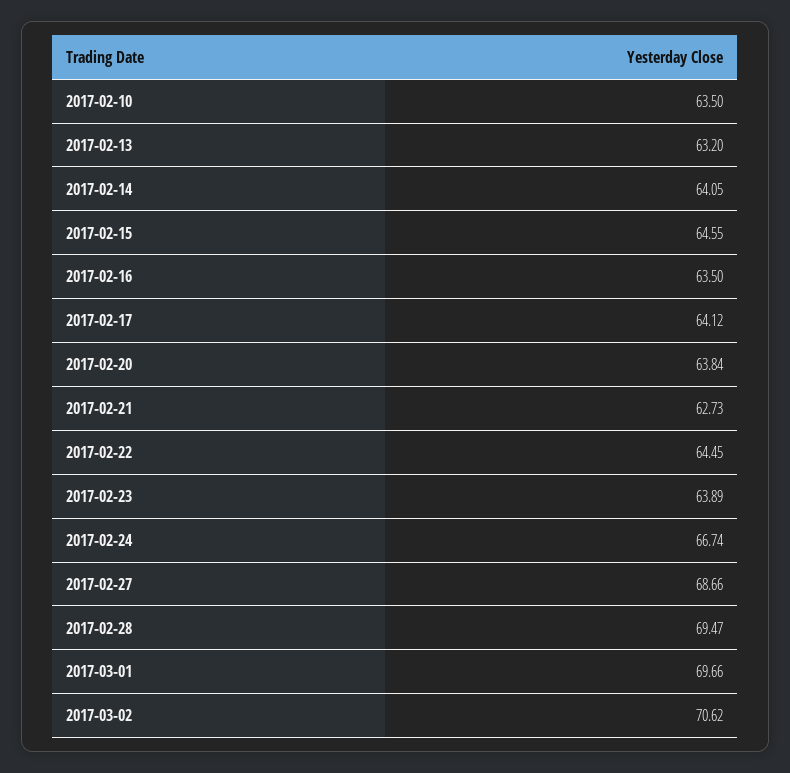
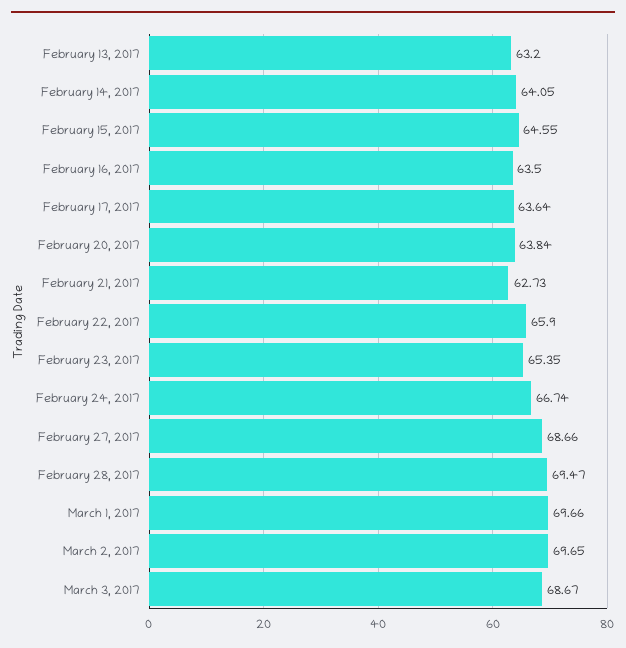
2017-02-10: 63.5 -> none
2017-02-17: 64.12 -> 63.64
2017-02-22: 64.45 -> 65.9
2017-02-23: 63.89 -> 65.35
2017-03-02: 70.62 -> 69.65
March 3, 2017: none -> 68.67

